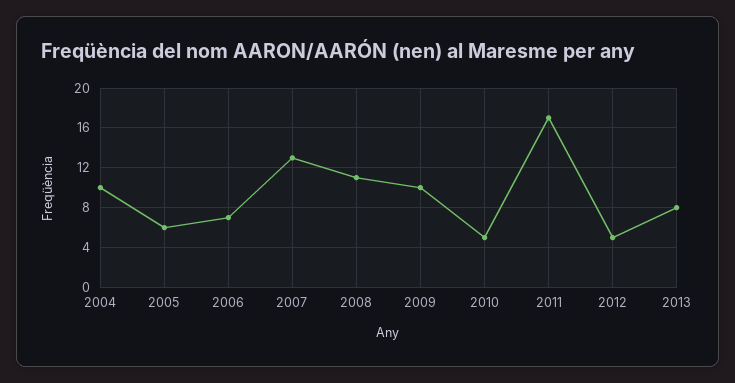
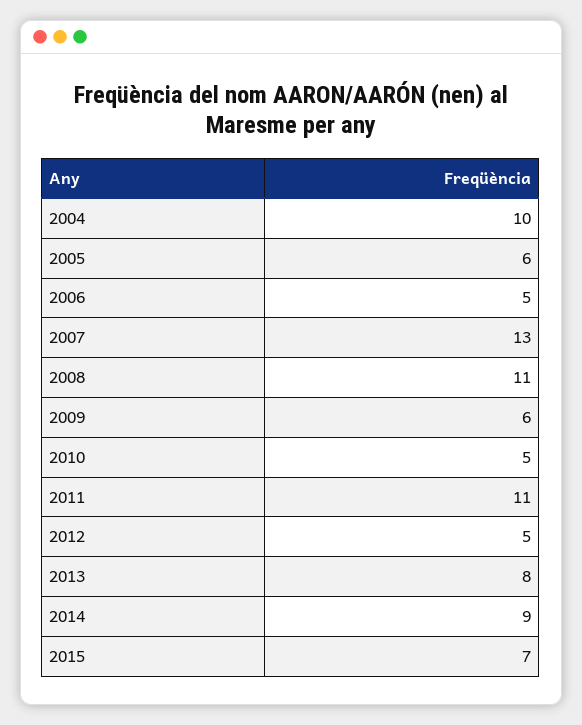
2006: 7 -> 5
2009: 10 -> 6
2011: 17 -> 11
2014: none -> 9
2015: none -> 7

